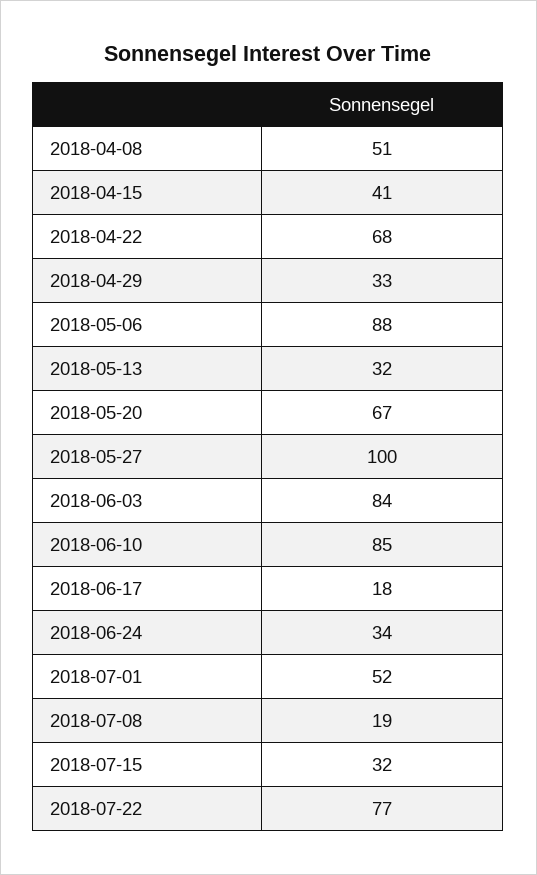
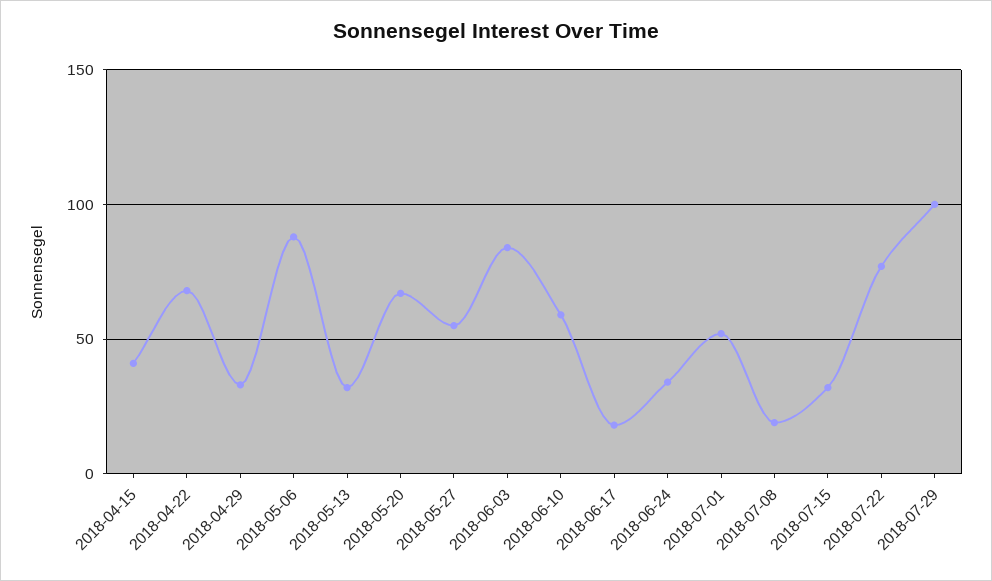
2018-04-08: 51 -> none
2018-05-27: 100 -> 55
2018-06-10: 85 -> 60
2018-07-29: none -> 100

